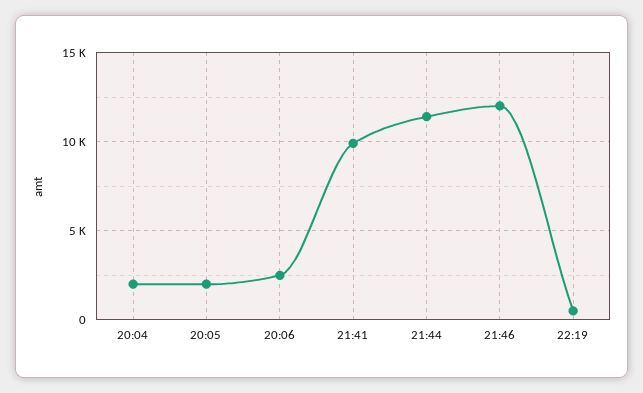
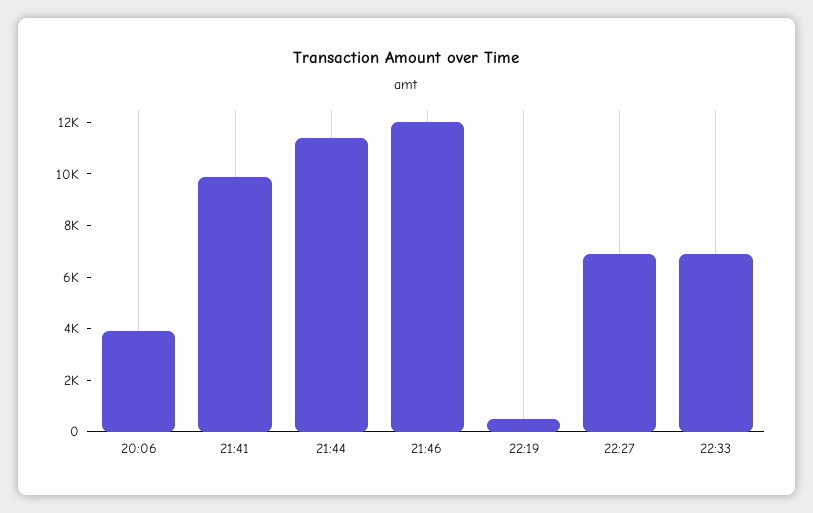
20:04: 2000 -> none
20:05: 2000 -> none
20:06: 2500 -> 4000
22:27: none -> 7000
22:33: none -> 7000

